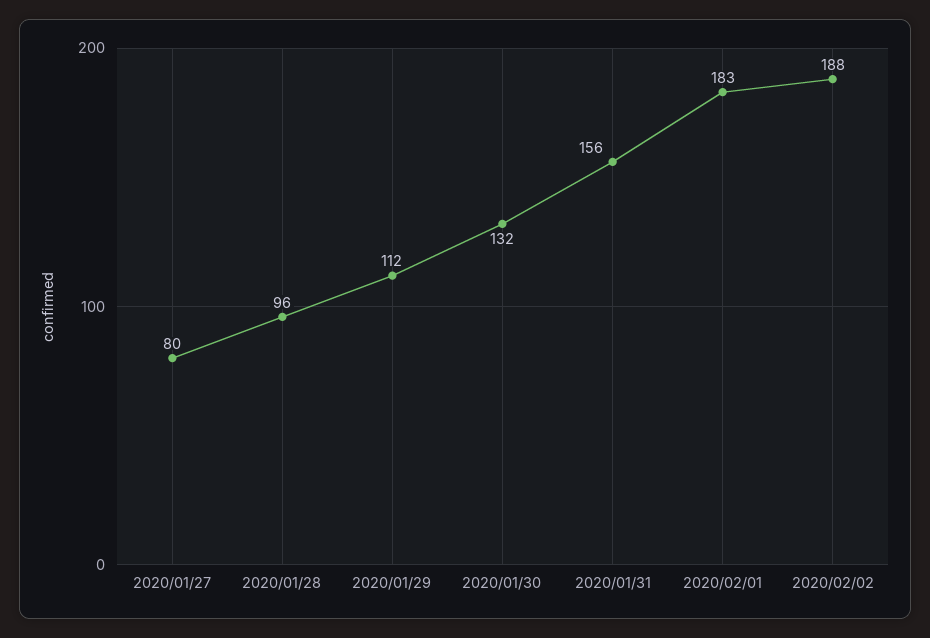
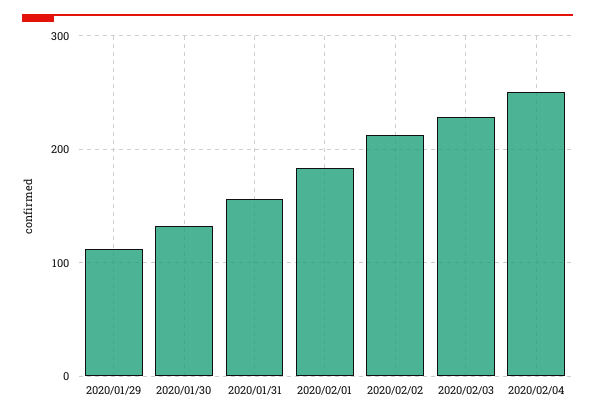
2020/01/27: 80 -> none
2020/01/28: 96 -> none
2020/02/02: 188 -> 210
2020/02/03: none -> 230
2020/02/04: none -> 250

